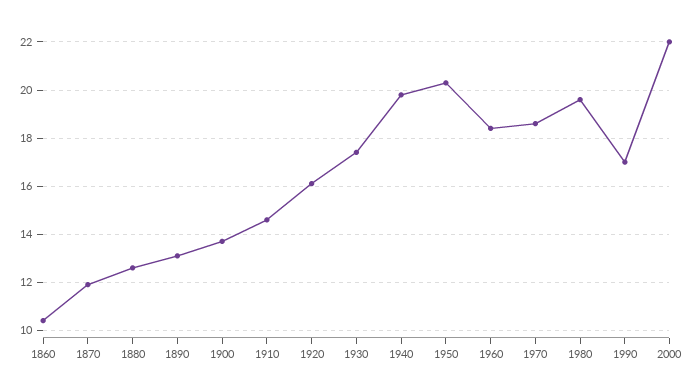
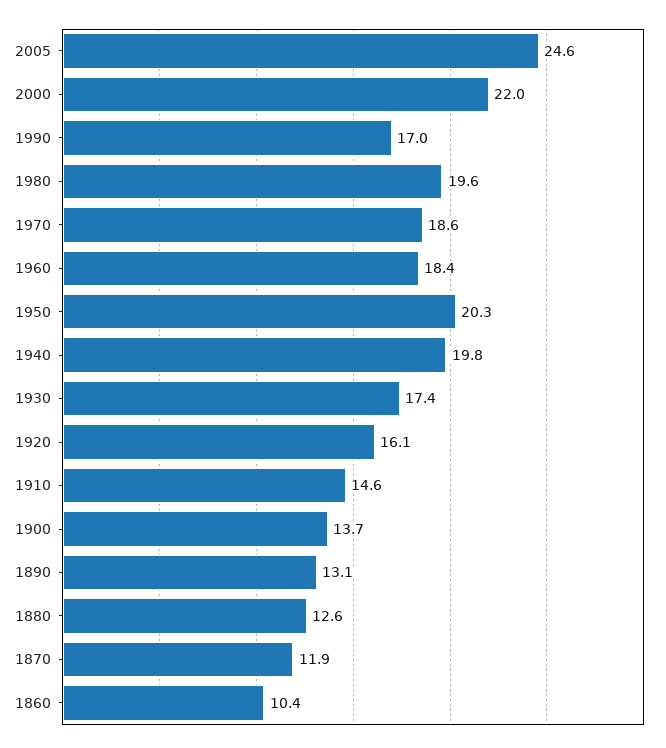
2005: none -> 24.6

